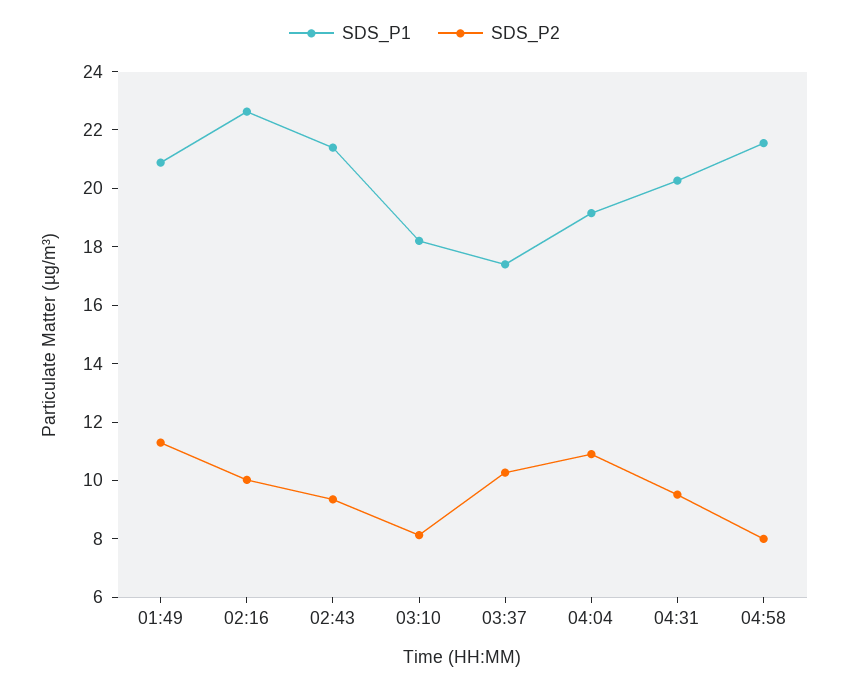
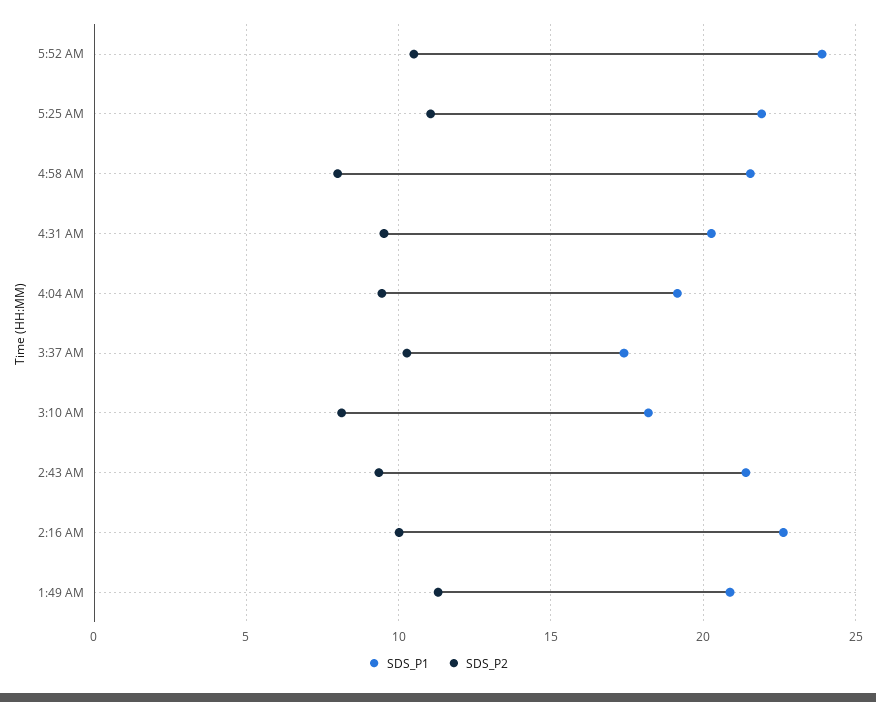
SDS_P2, 04:04: 11 -> 9.5
SDS_P1, 5:52 AM: none -> 24
SDS_P2, 5:52 AM: none -> 10.5
SDS_P1, 5:25 AM: none -> 22
SDS_P2, 5:25 AM: none -> 11

